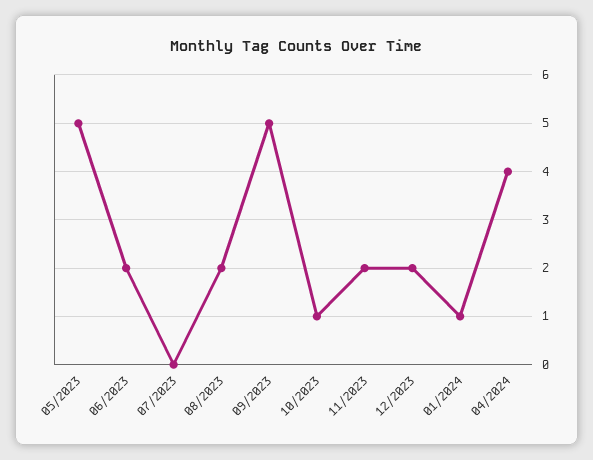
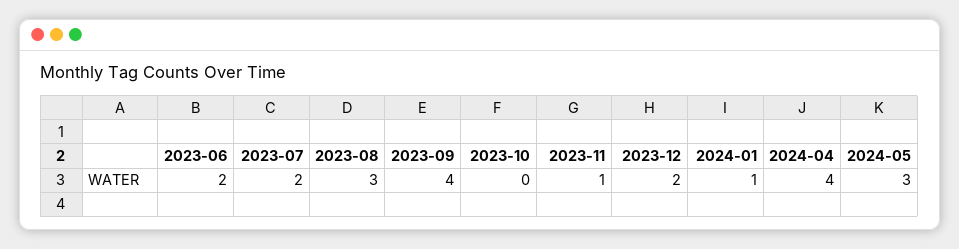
05/2023: 5 -> none
07/2023: 0 -> 2
08/2023: 2 -> 3
09/2023: 5 -> 4
10/2023: 1 -> 0
11/2023: 2 -> 1
2024-05: none -> 3

